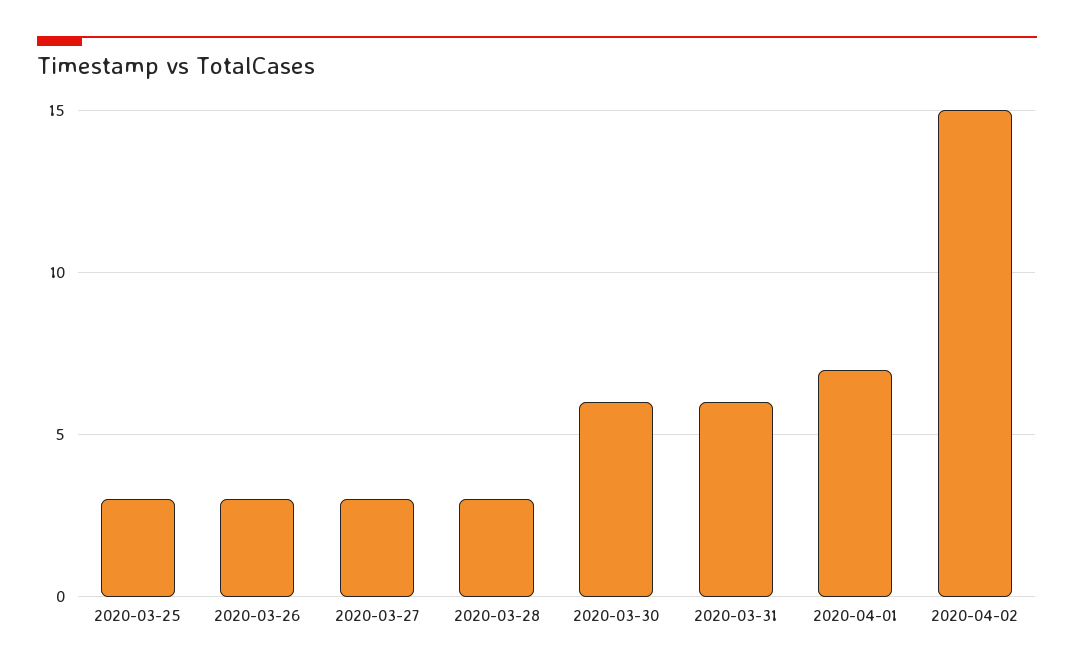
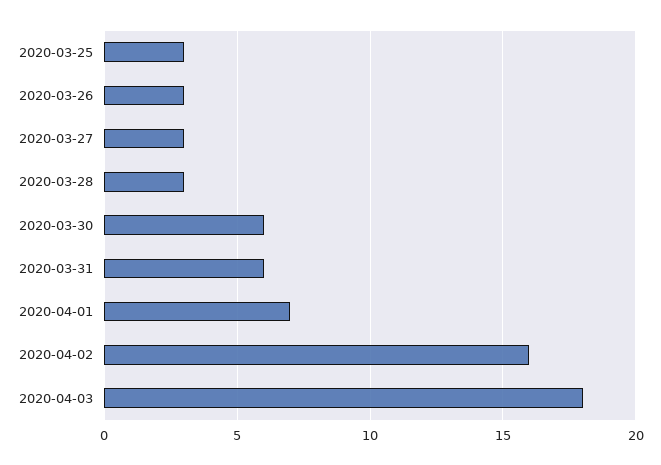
2020-04-02: 15 -> 16
2020-04-03: none -> 18

